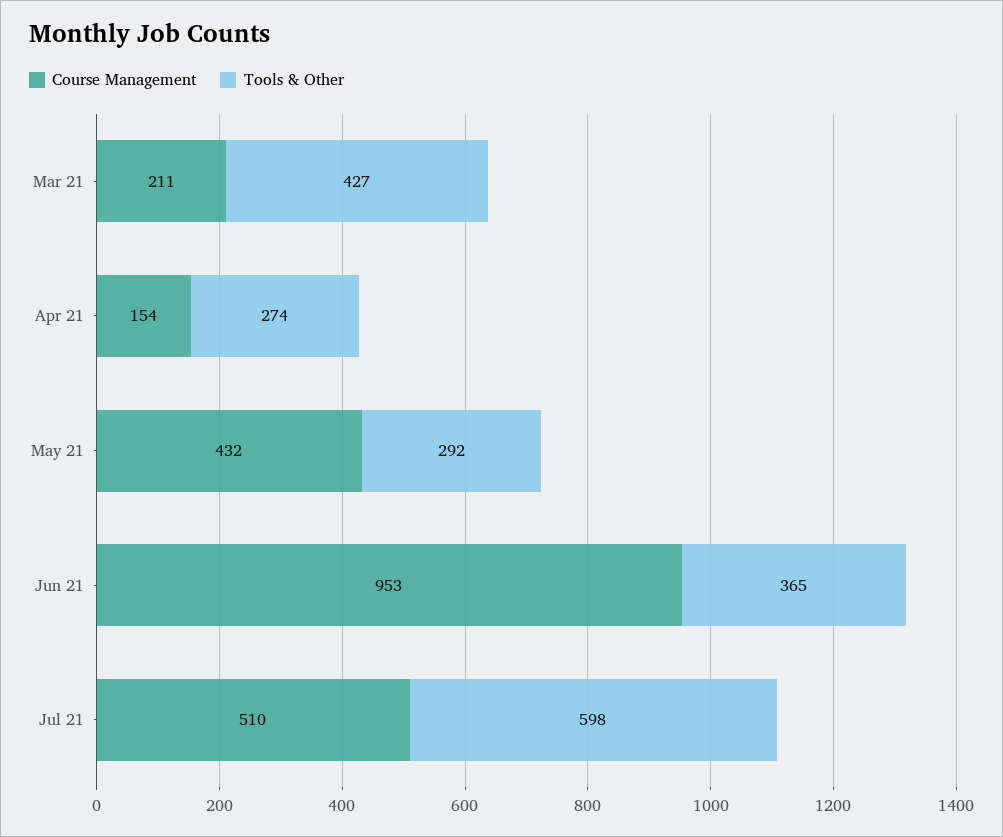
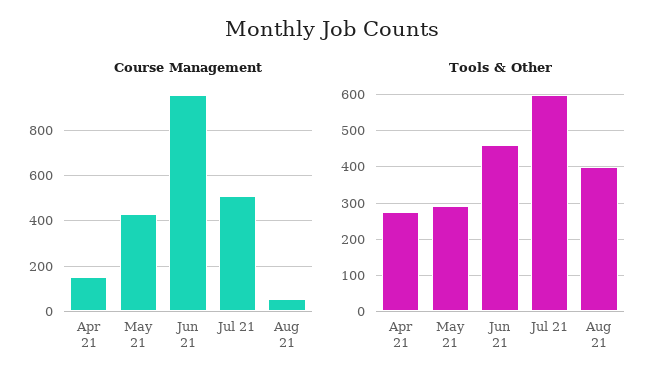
Course Management, Mar 21: 211 -> none
Tools & Other, Mar 21: 427 -> none
Tools & Other, Jun 21: 365 -> 460
Course Management, Aug 21: none -> 50
Tools & Other, Aug 21: none -> 400

